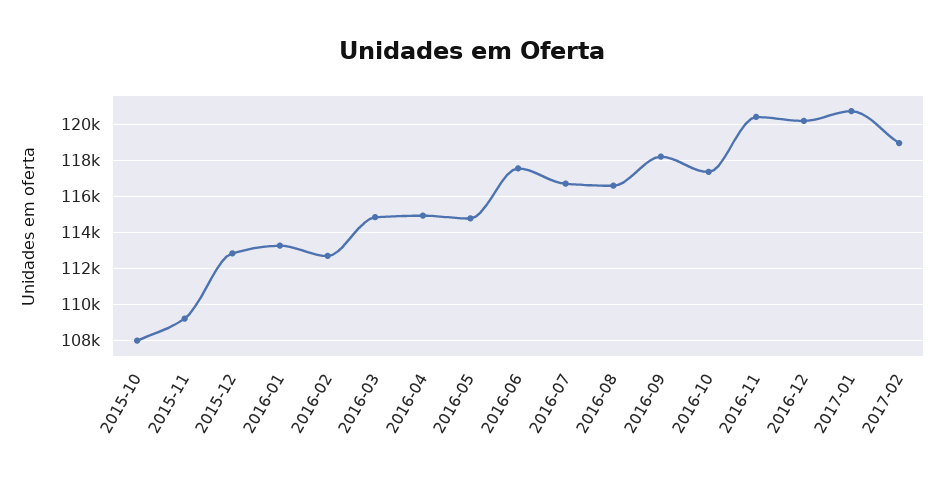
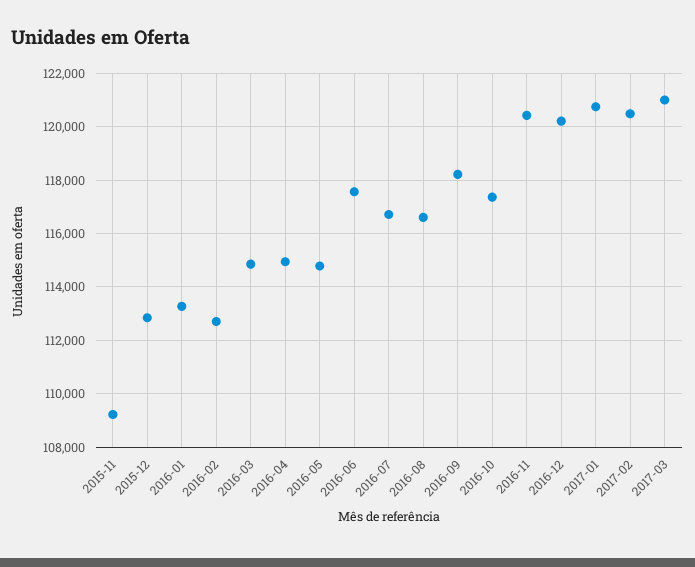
2015-10: 108000 -> none
2017-02: 119000 -> 120500
2017-03: none -> 121000

